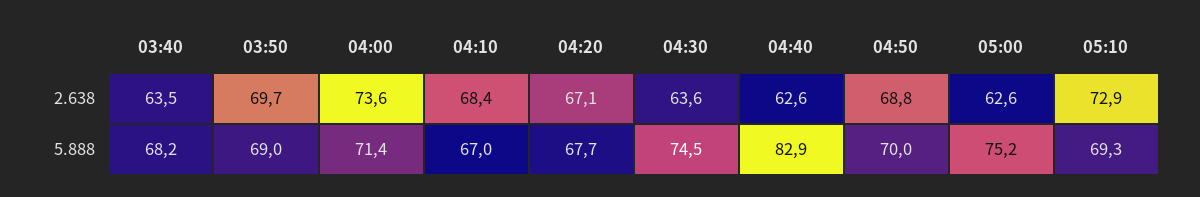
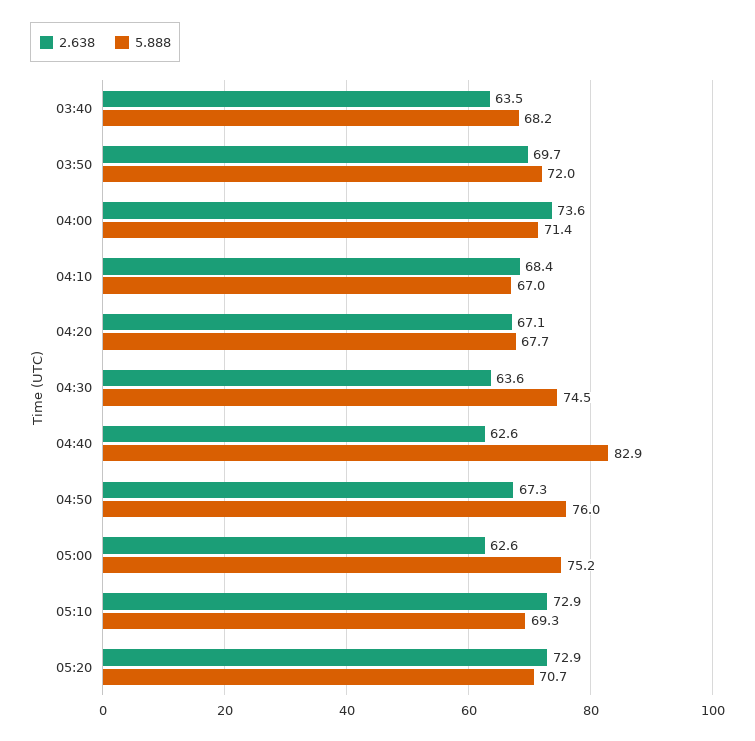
2.638, 04:50: 68.8 -> 67.3
5.888, 03:50: 69 -> 72
5.888, 04:50: 70 -> 76
2.638, 05:20: none -> 72.9
5.888, 05:20: none -> 70.7

